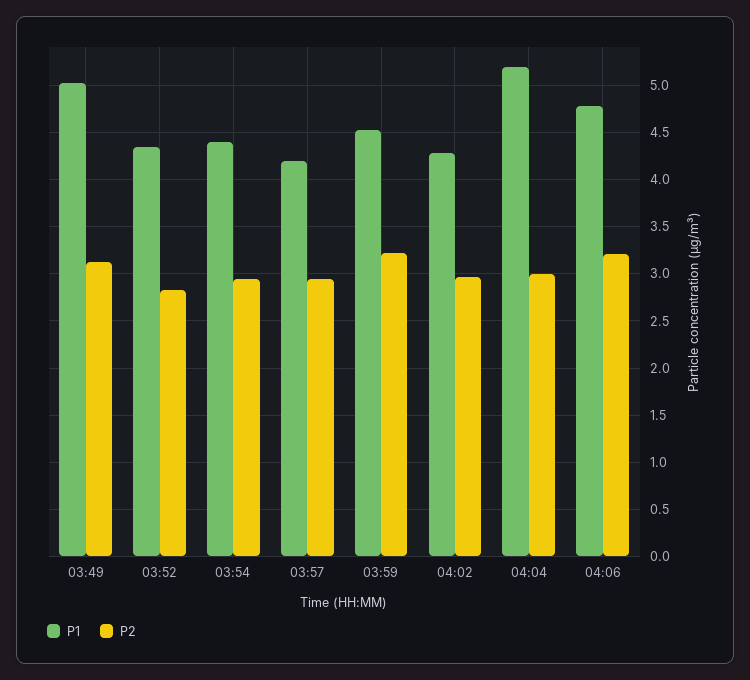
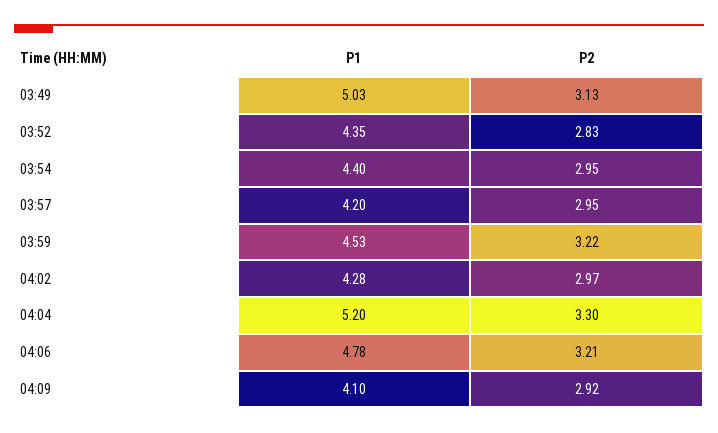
P2, 04:04: 3 -> 3.3
P1, 04:09: none -> 4.1
P2, 04:09: none -> 2.92

